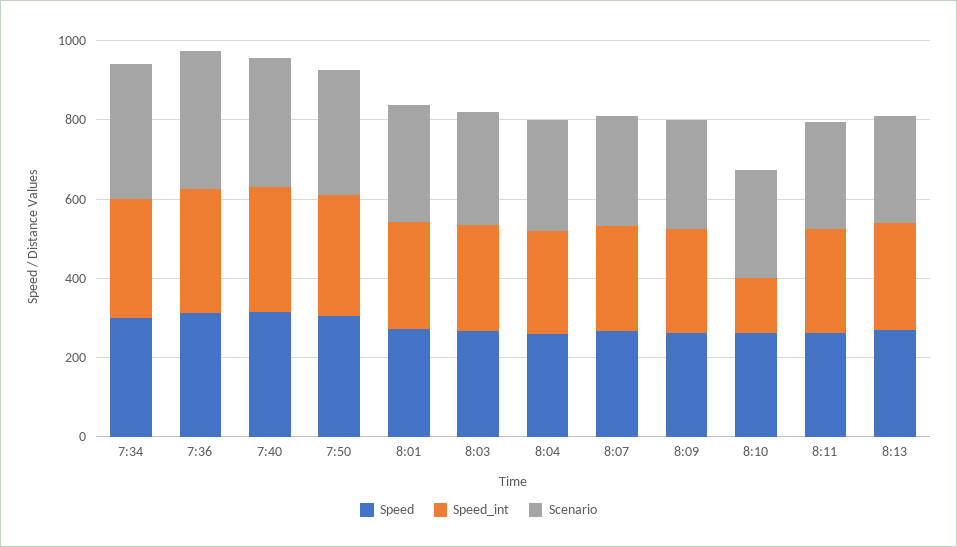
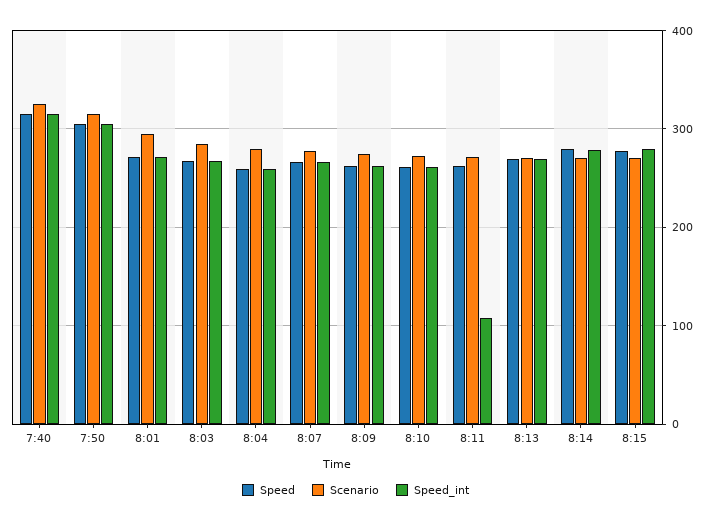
Speed, 7:34: 300 -> none
Speed_int, 7:34: 300 -> none
Scenario, 7:34: 350 -> none
Speed, 7:36: 300 -> none
Speed_int, 7:36: 300 -> none
Scenario, 7:36: 350 -> none
Speed_int, 8:10: 150 -> 260
Speed_int, 8:11: 250 -> 110
Speed, 8:14: none -> 280
Scenario, 8:14: none -> 270
Speed_int, 8:14: none -> 280
Speed, 8:15: none -> 280
Scenario, 8:15: none -> 270
Speed_int, 8:15: none -> 280

